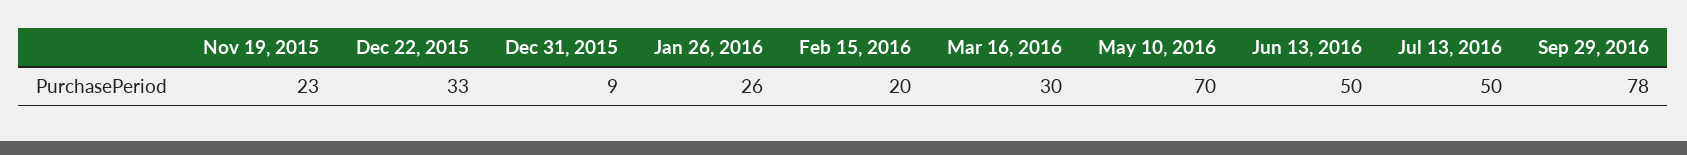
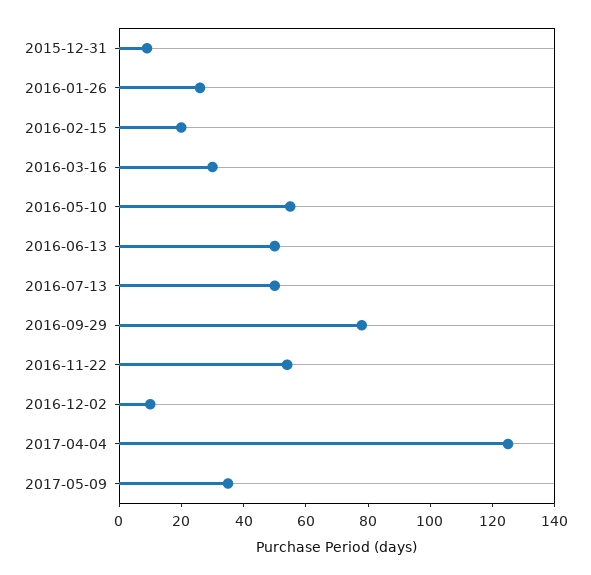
Nov 19, 2015: 23 -> none
Dec 22, 2015: 33 -> none
May 10, 2016: 70 -> 55
2016-11-22: none -> 55
2016-12-02: none -> 10
2017-04-04: none -> 125
2017-05-09: none -> 35

